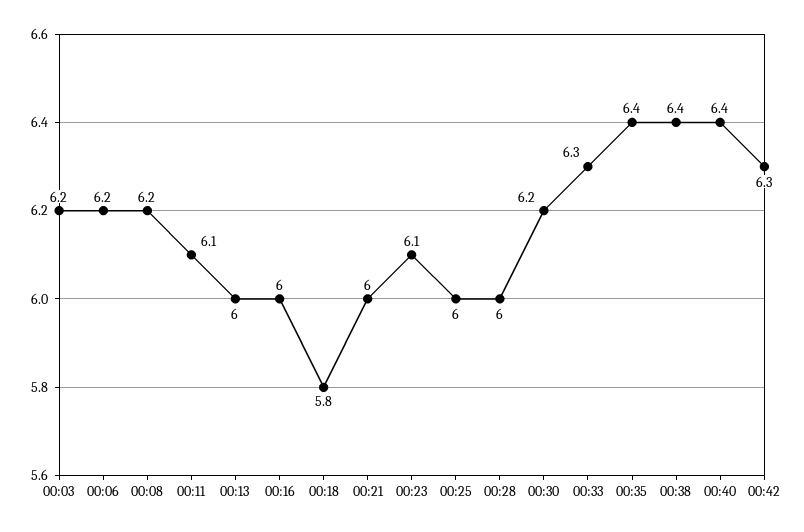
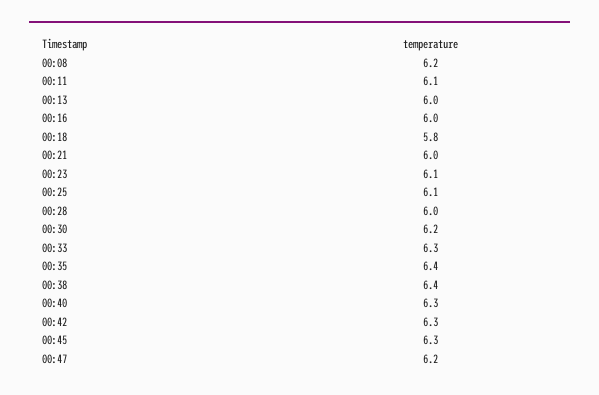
00:03: 6.2 -> none
00:06: 6.2 -> none
00:25: 6 -> 6.1
00:40: 6.4 -> 6.3
00:45: none -> 6.3
00:47: none -> 6.2

